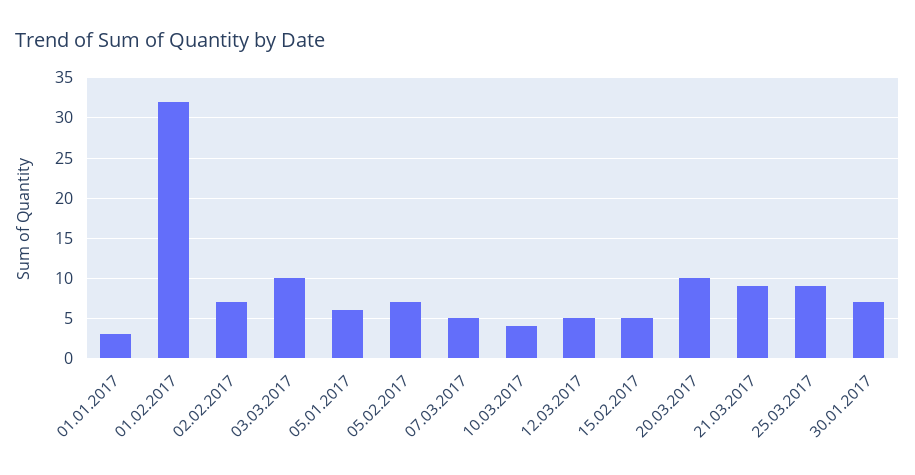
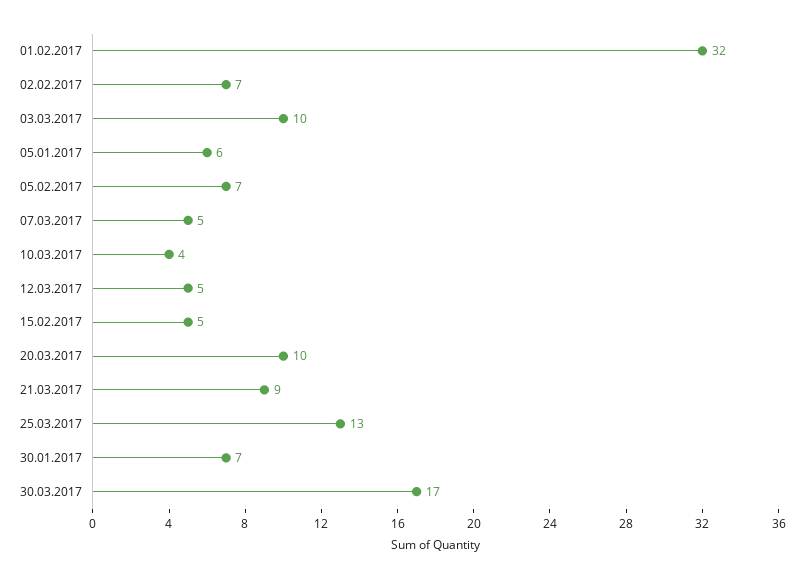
01.01.2017: 3 -> none
25.03.2017: 9 -> 13
30.03.2017: none -> 17

